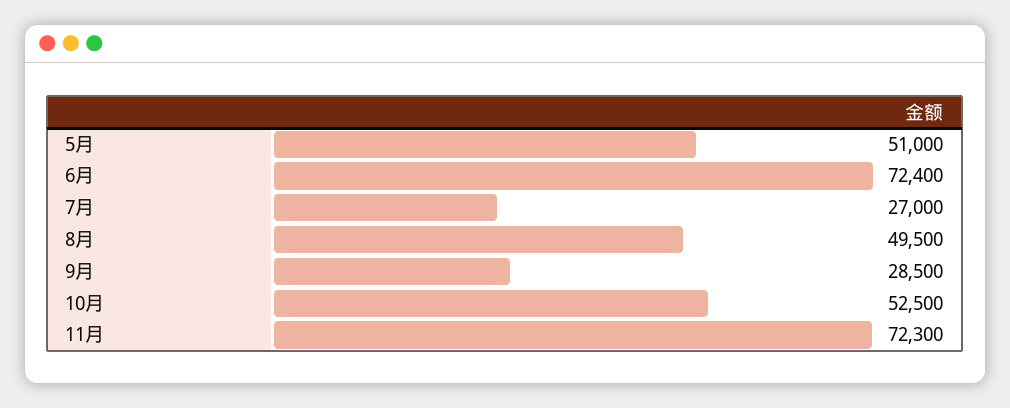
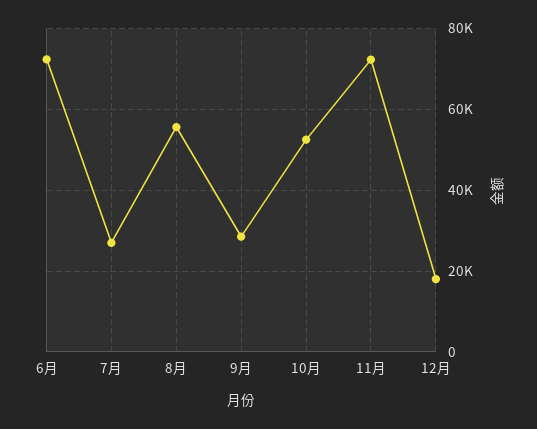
5月: 51000 -> none
8月: 49500 -> 56000
12月: none -> 18000

